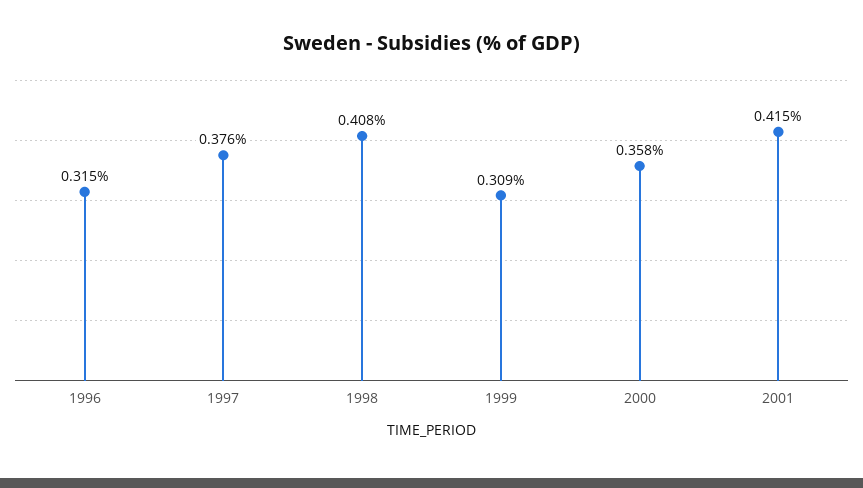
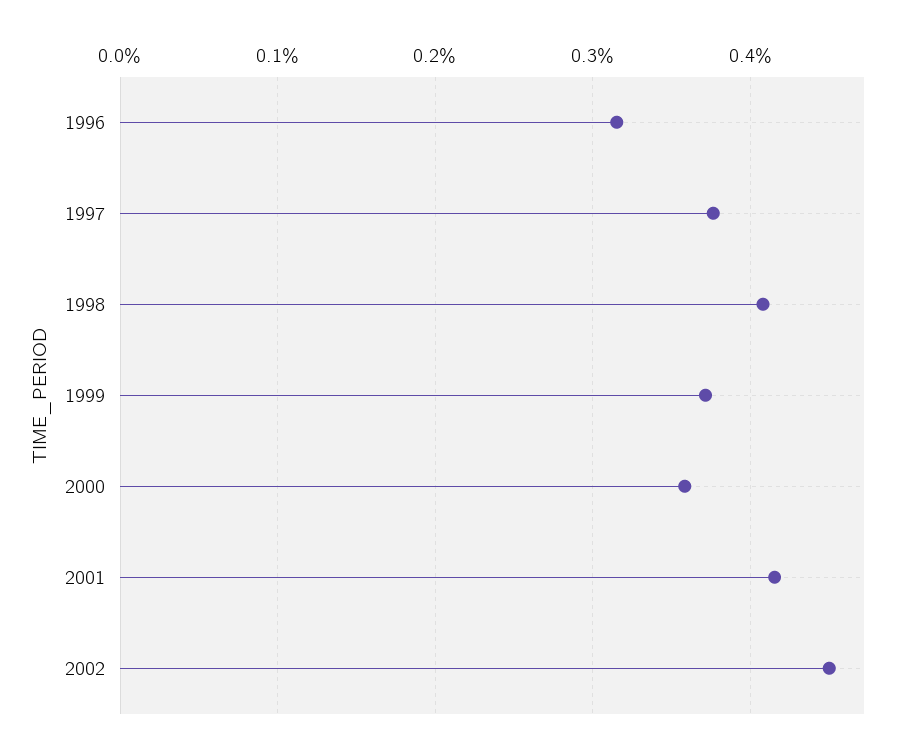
1999: 0.309 -> 0.37
2002: none -> 0.45

